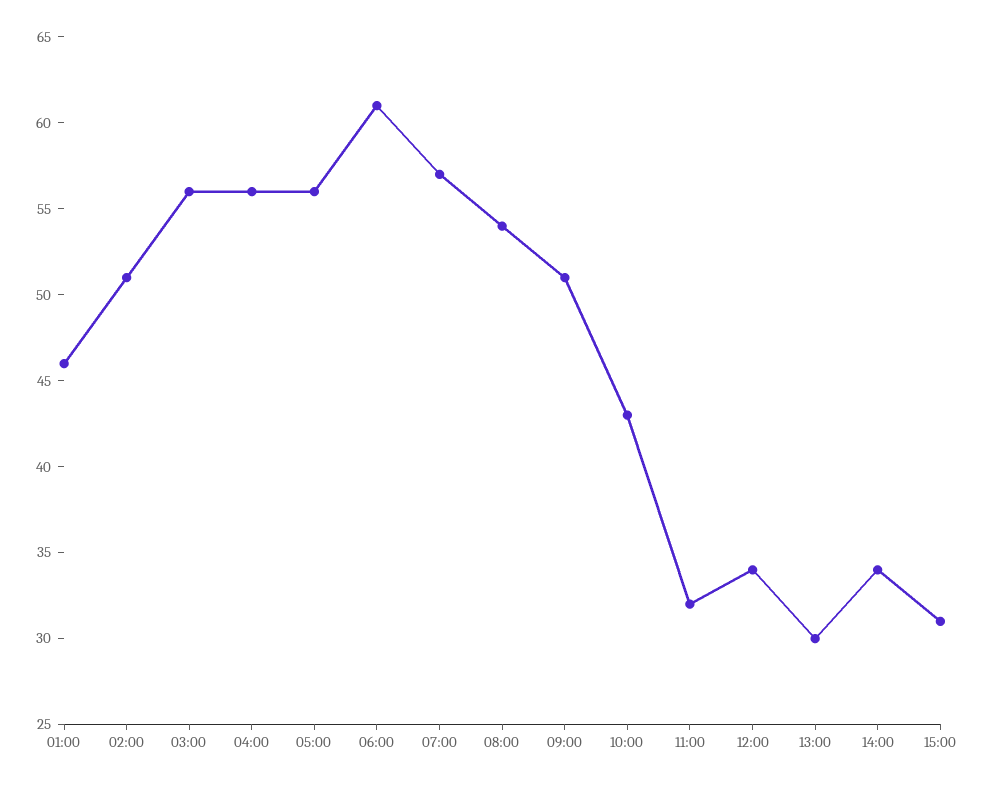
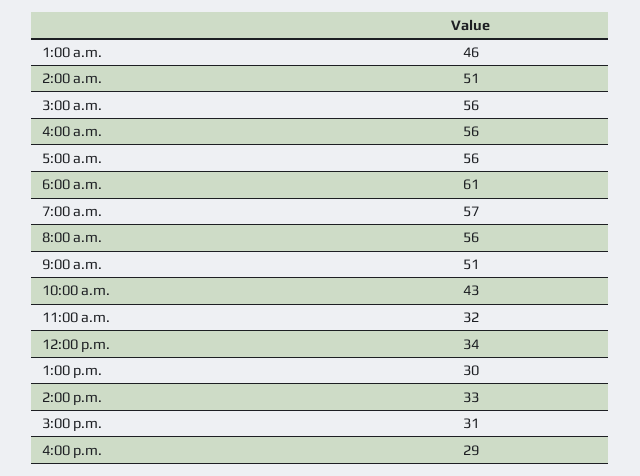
08:00: 54 -> 56
14:00: 34 -> 33
4:00 p.m.: none -> 29

